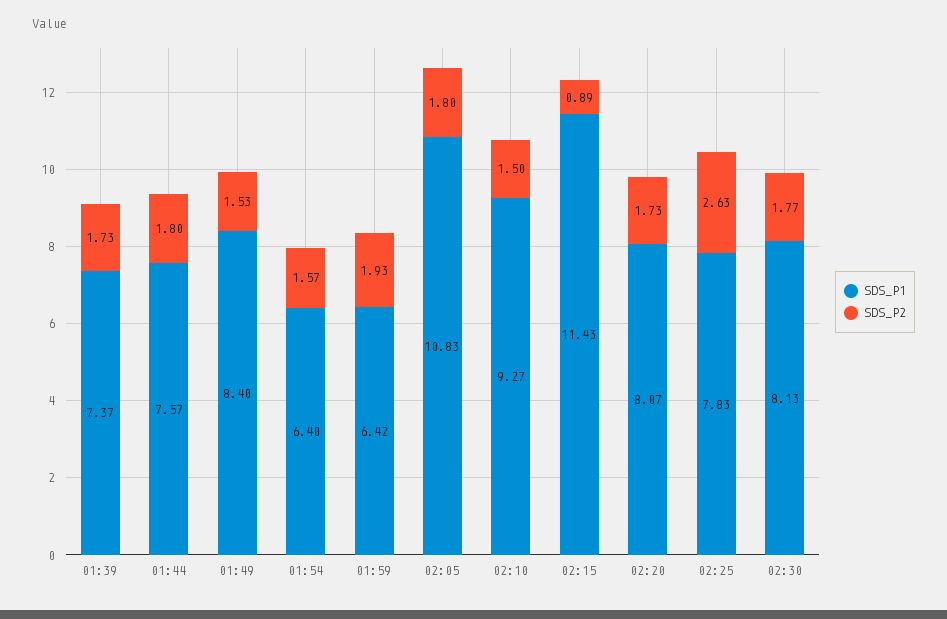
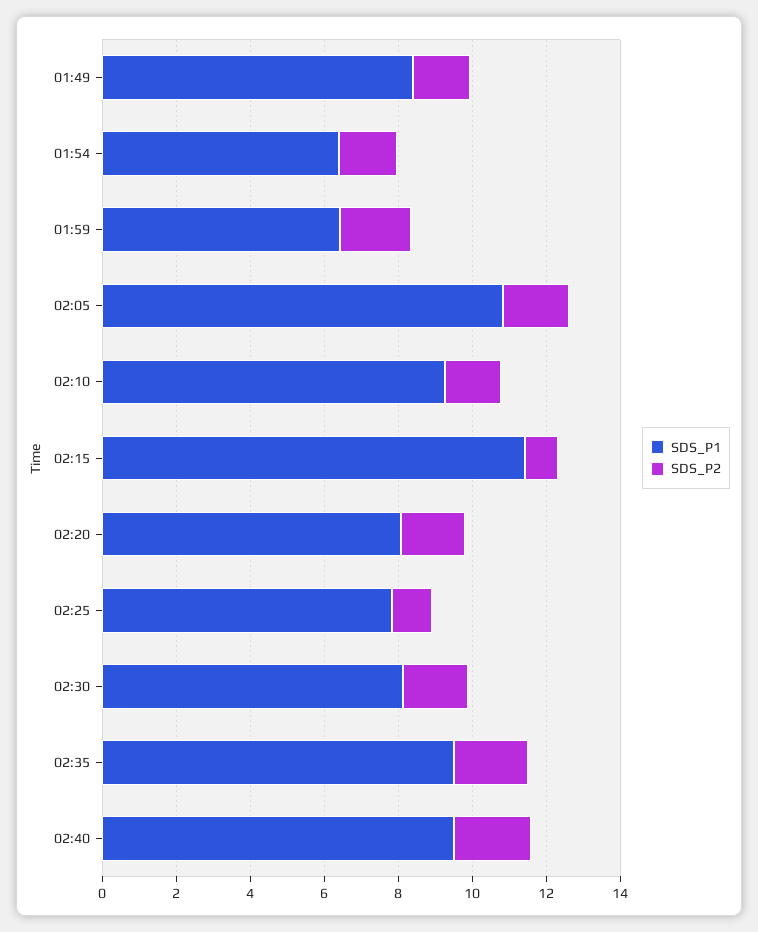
SDS_P1, 01:39: 7.37 -> none
SDS_P2, 01:39: 1.73 -> none
SDS_P1, 01:44: 7.57 -> none
SDS_P2, 01:44: 1.8 -> none
SDS_P2, 02:25: 2.63 -> 1
SDS_P1, 02:35: none -> 9.5
SDS_P2, 02:35: none -> 2
SDS_P1, 02:40: none -> 9.5
SDS_P2, 02:40: none -> 2

